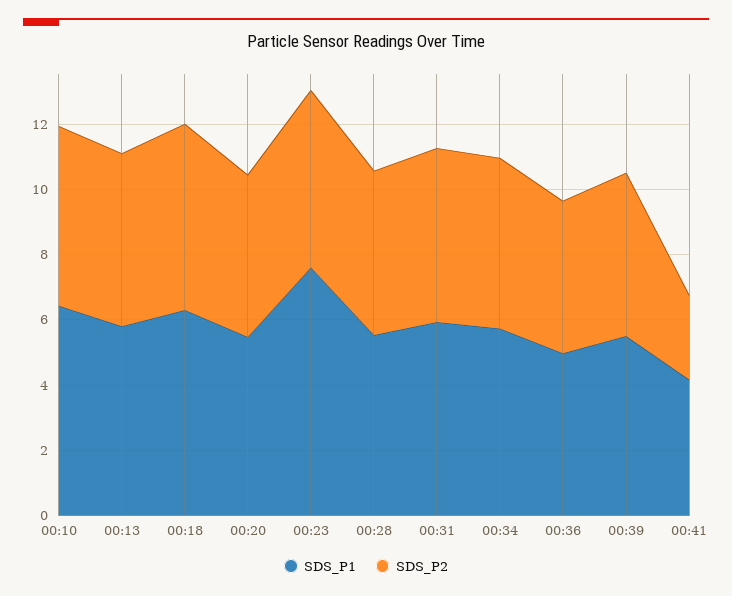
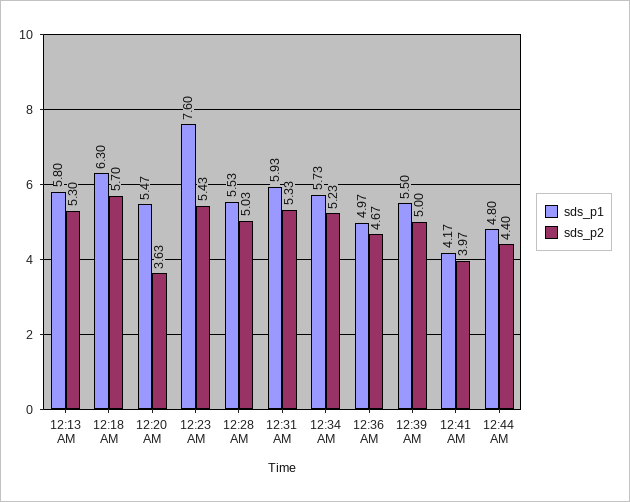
SDS_P1, 00:10: 6.5 -> none
SDS_P2, 00:10: 5.5 -> none
SDS_P2, 00:20: 5 -> 3.63
SDS_P2, 00:41: 2.5 -> 3.97
SDS_P1, 12:44 AM: none -> 4.8
SDS_P2, 12:44 AM: none -> 4.4

